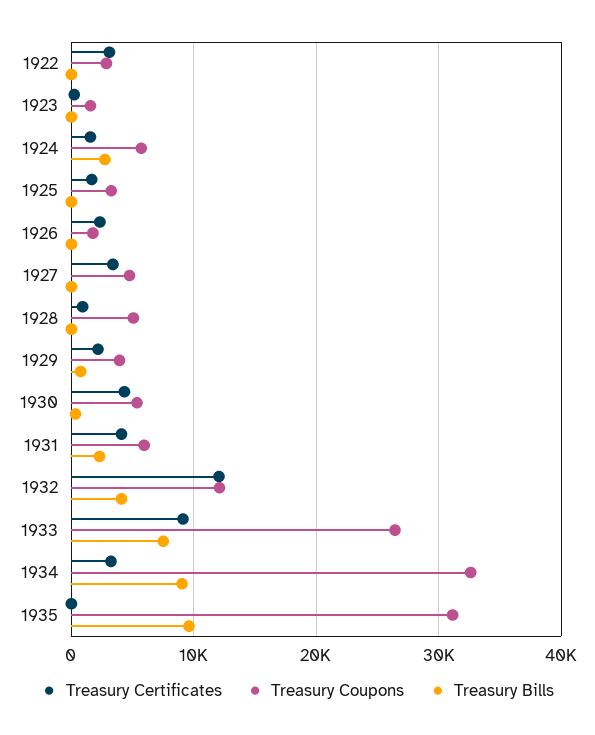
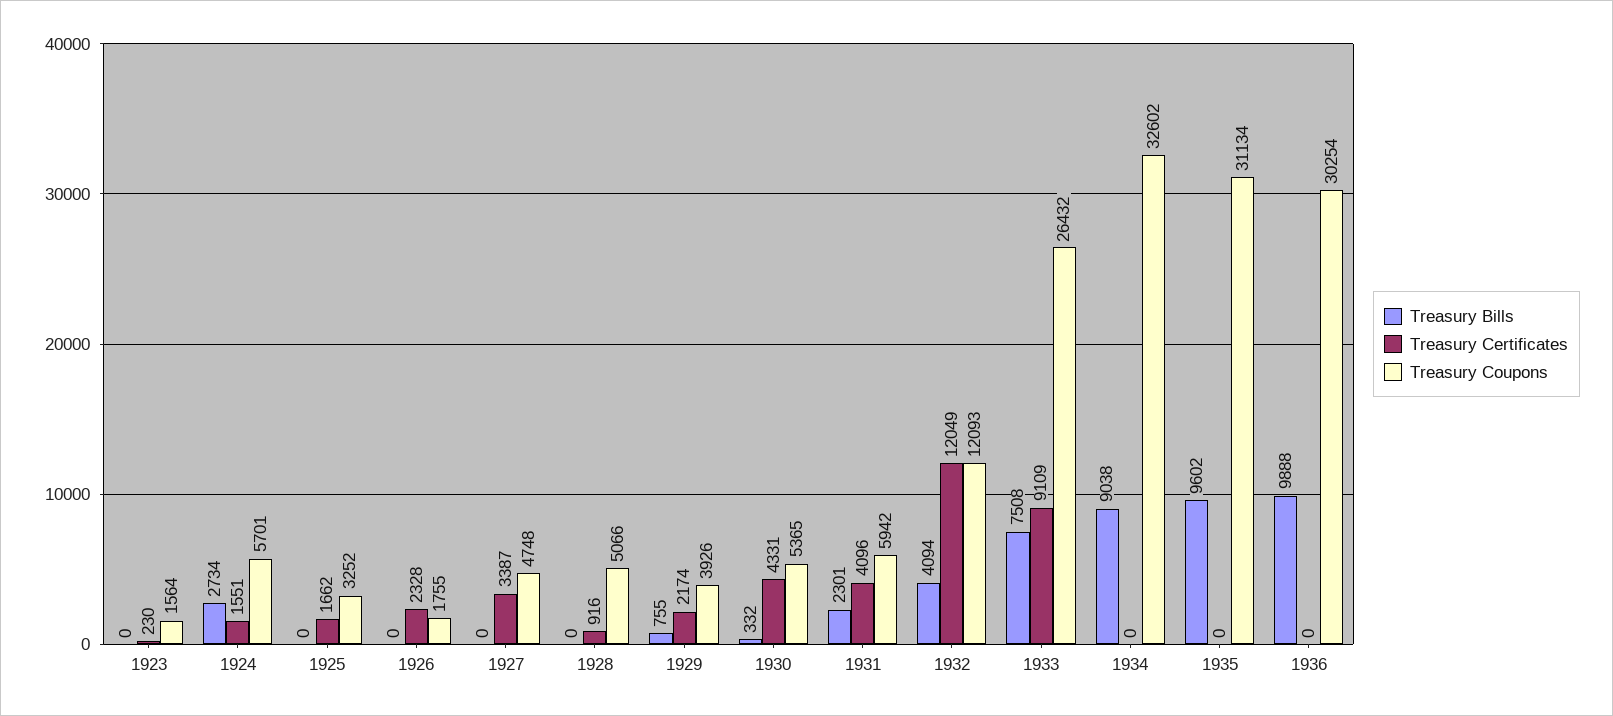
Treasury Certificates, 1922: 3000 -> none
Treasury Coupons, 1922: 3000 -> none
Treasury Bills, 1922: 0 -> none
Treasury Certificates, 1934: 3000 -> 0
Treasury Bills, 1936: none -> 9888
Treasury Certificates, 1936: none -> 0
Treasury Coupons, 1936: none -> 30254

